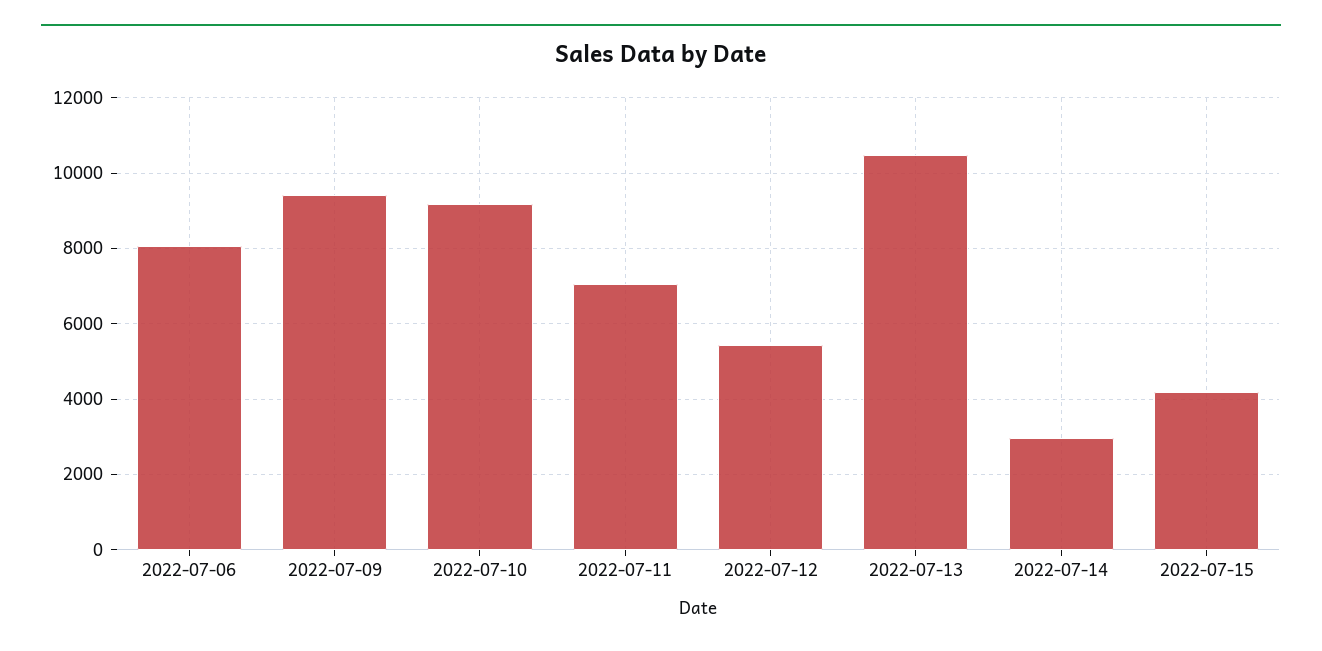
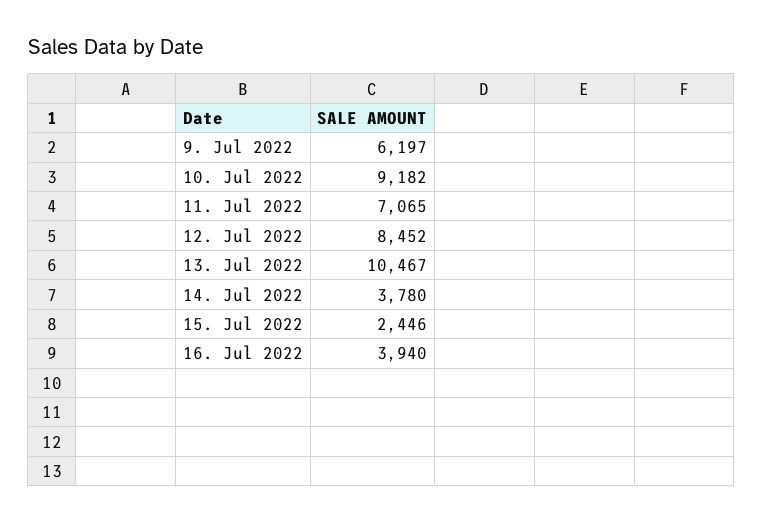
2022-07-06: 8000 -> none
2022-07-09: 9400 -> 6197
2022-07-12: 5400 -> 8452
2022-07-14: 3000 -> 3780
2022-07-15: 4200 -> 2446
16. Jul 2022: none -> 3940

